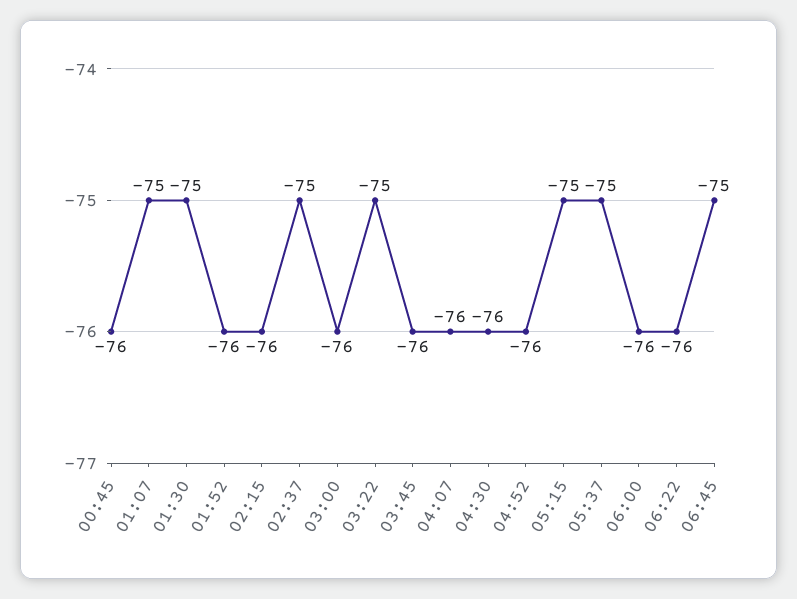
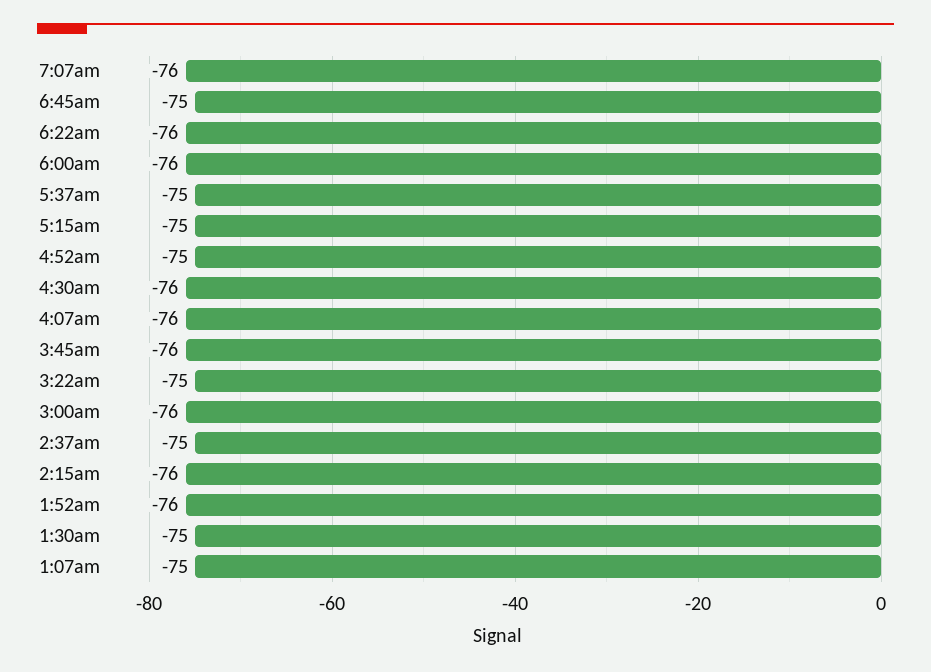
00:45: -76 -> none
04:52: -76 -> -75
7:07am: none -> -76

